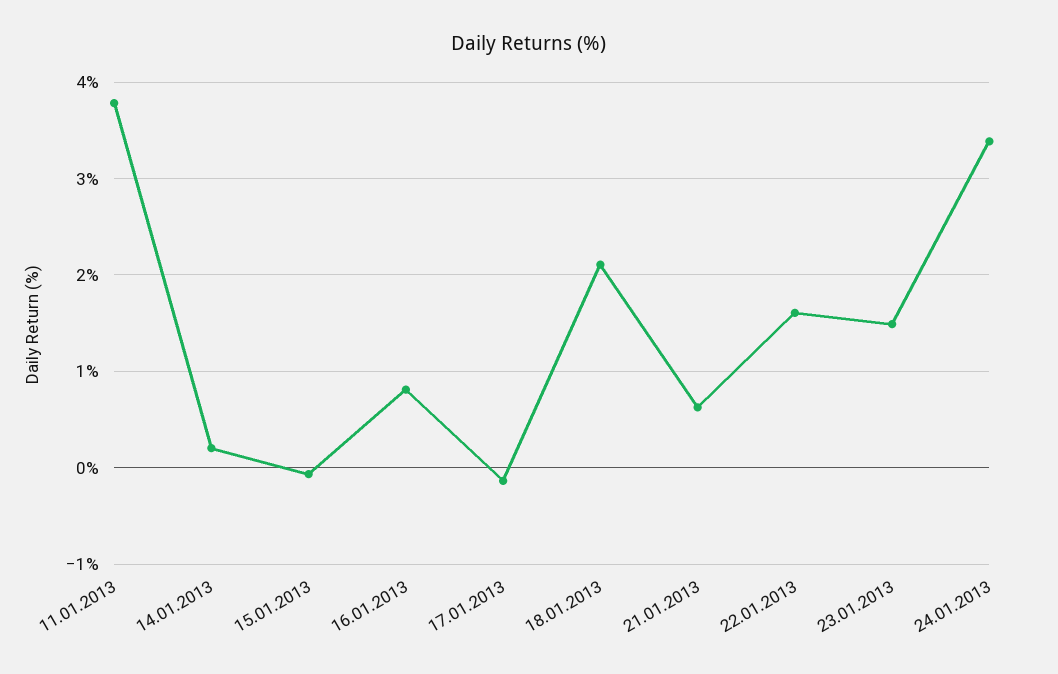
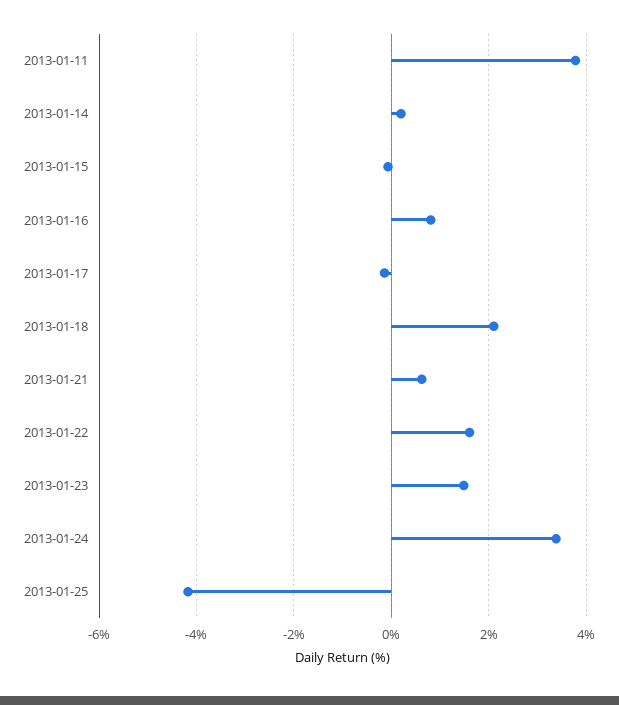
2013-01-25: none -> -4.2

